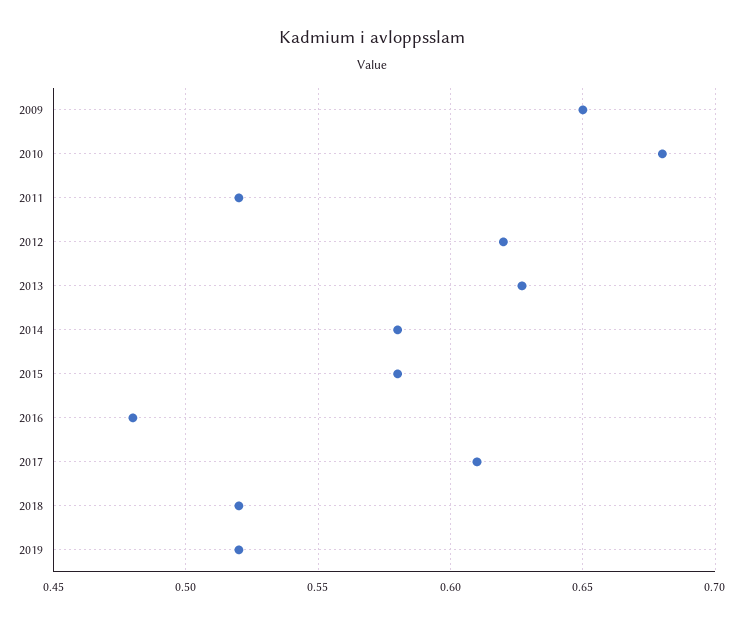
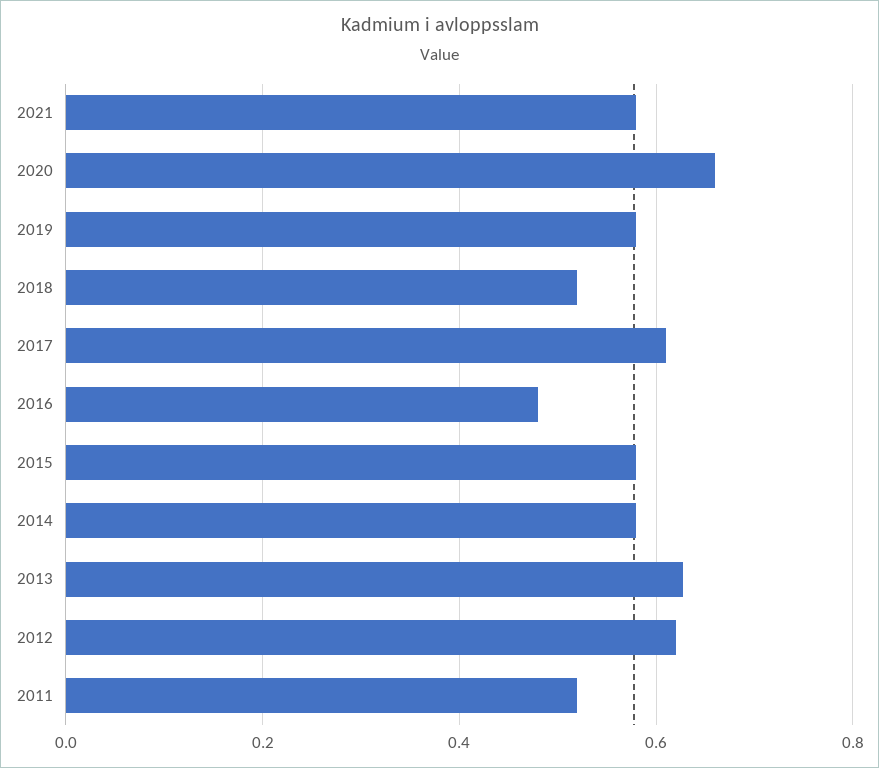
2009: 0.65 -> none
2010: 0.68 -> none
2019: 0.52 -> 0.58
2021: none -> 0.58
2020: none -> 0.66

